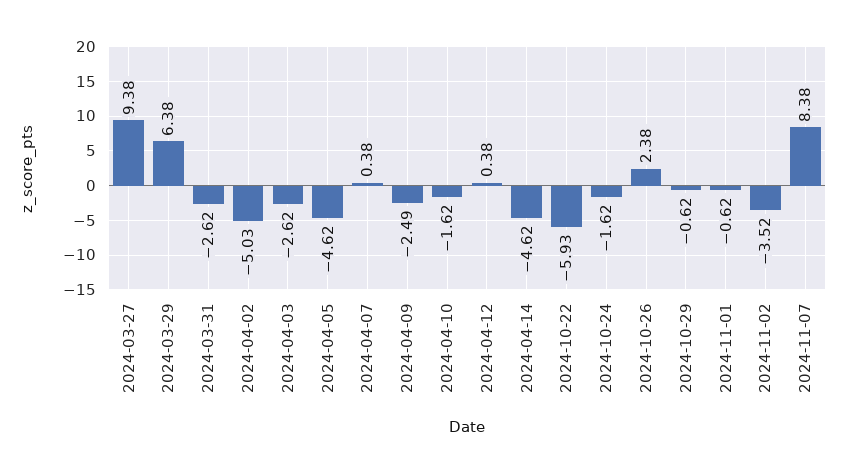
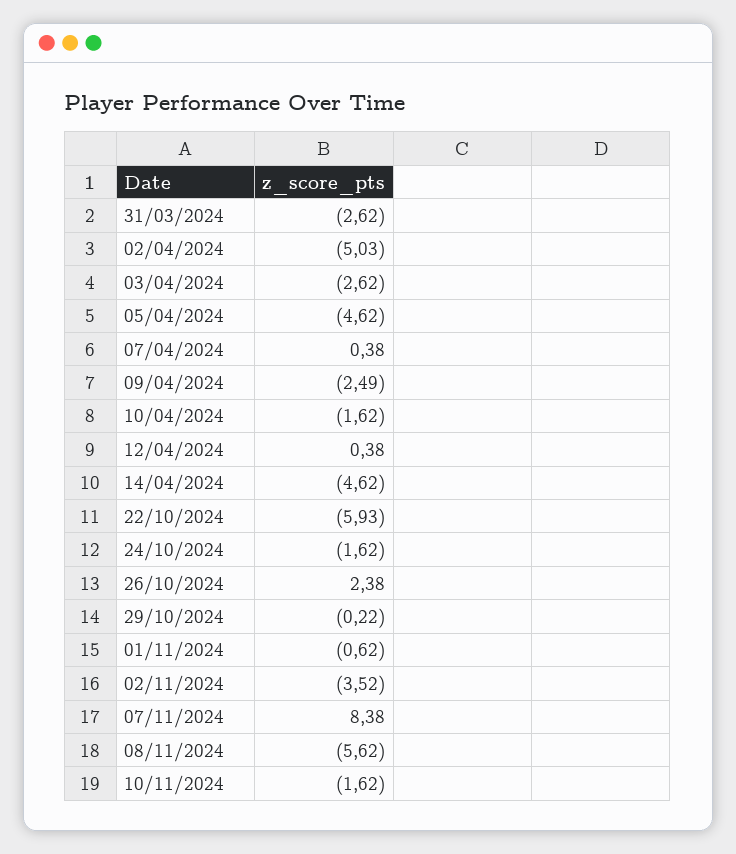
2024-03-27: 9.38 -> none
2024-03-29: 6.38 -> none
2024-10-29: -0.62 -> -0.22
08/11/2024: none -> -5.62
10/11/2024: none -> -1.62

